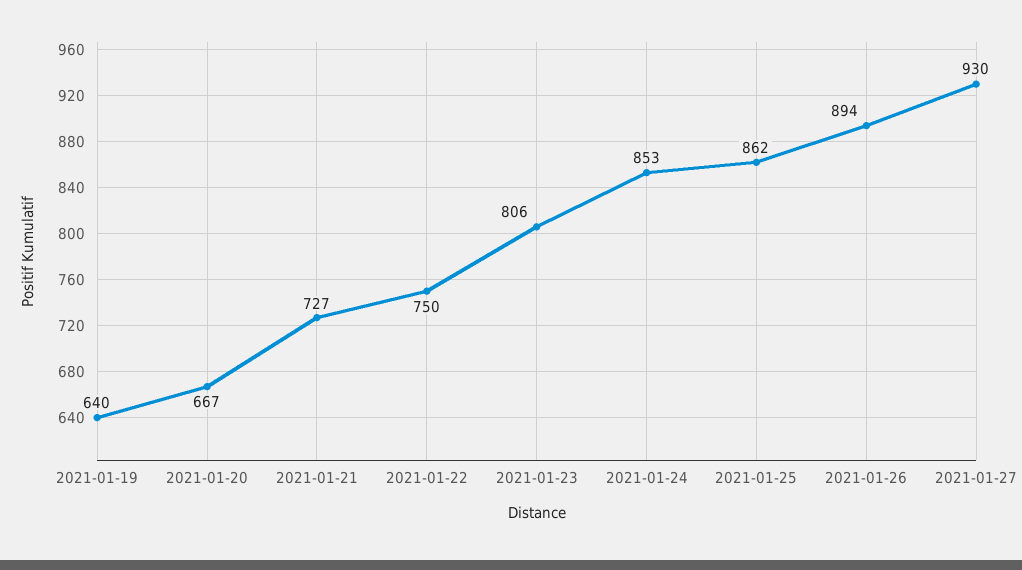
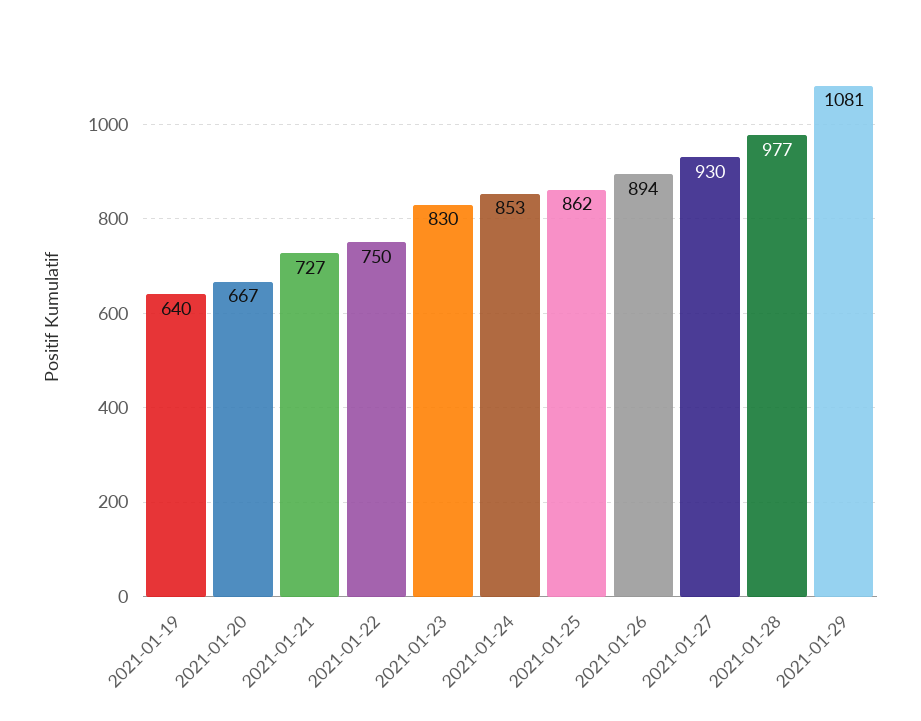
2021-01-23: 806 -> 830
2021-01-28: none -> 977
2021-01-29: none -> 1081

